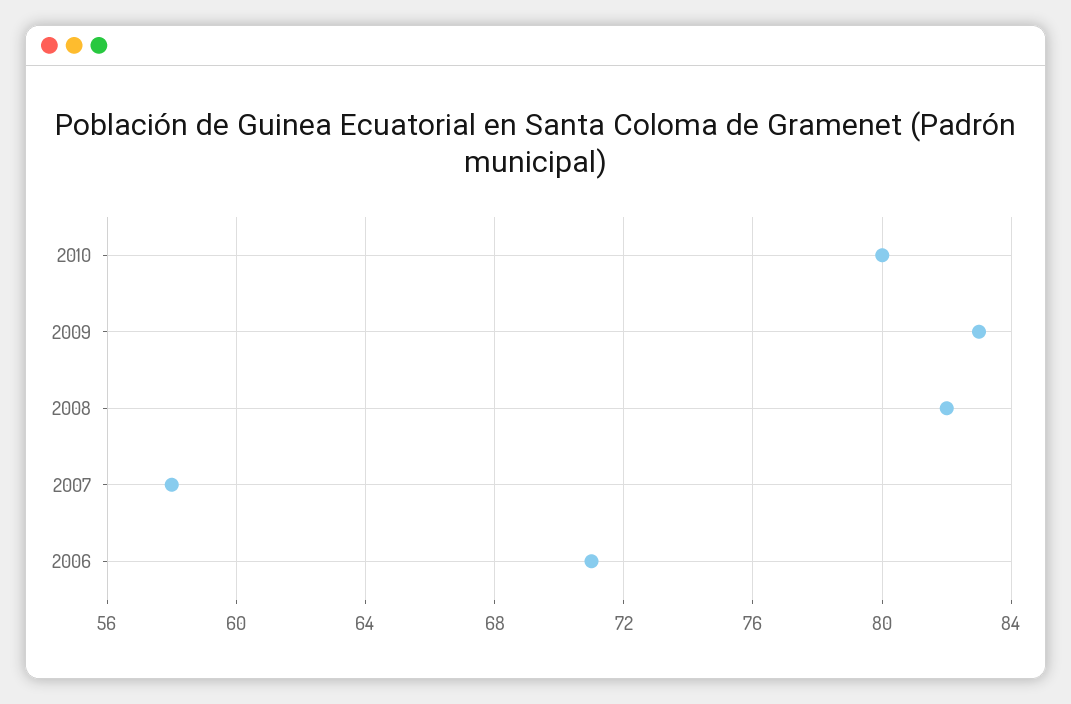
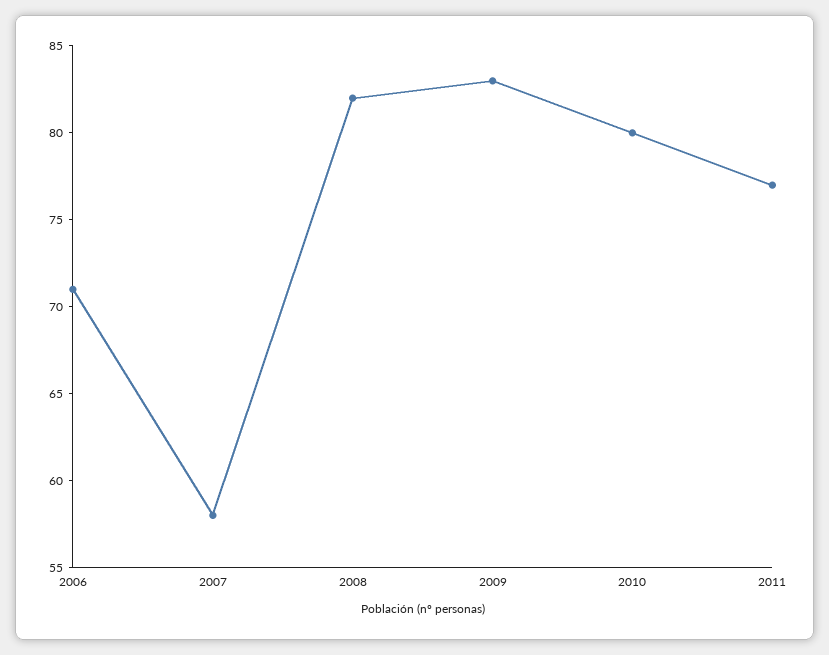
2011: none -> 77

